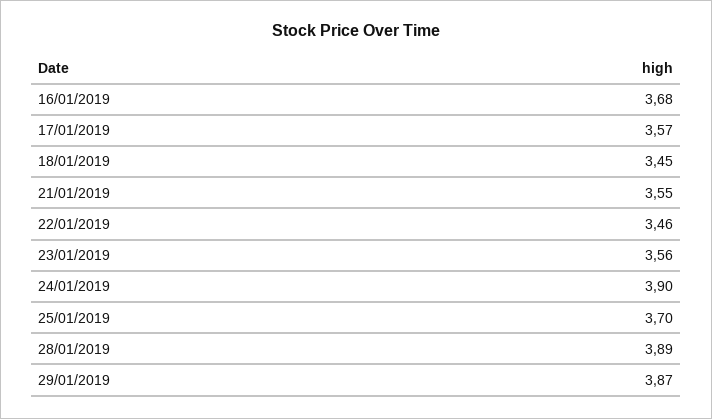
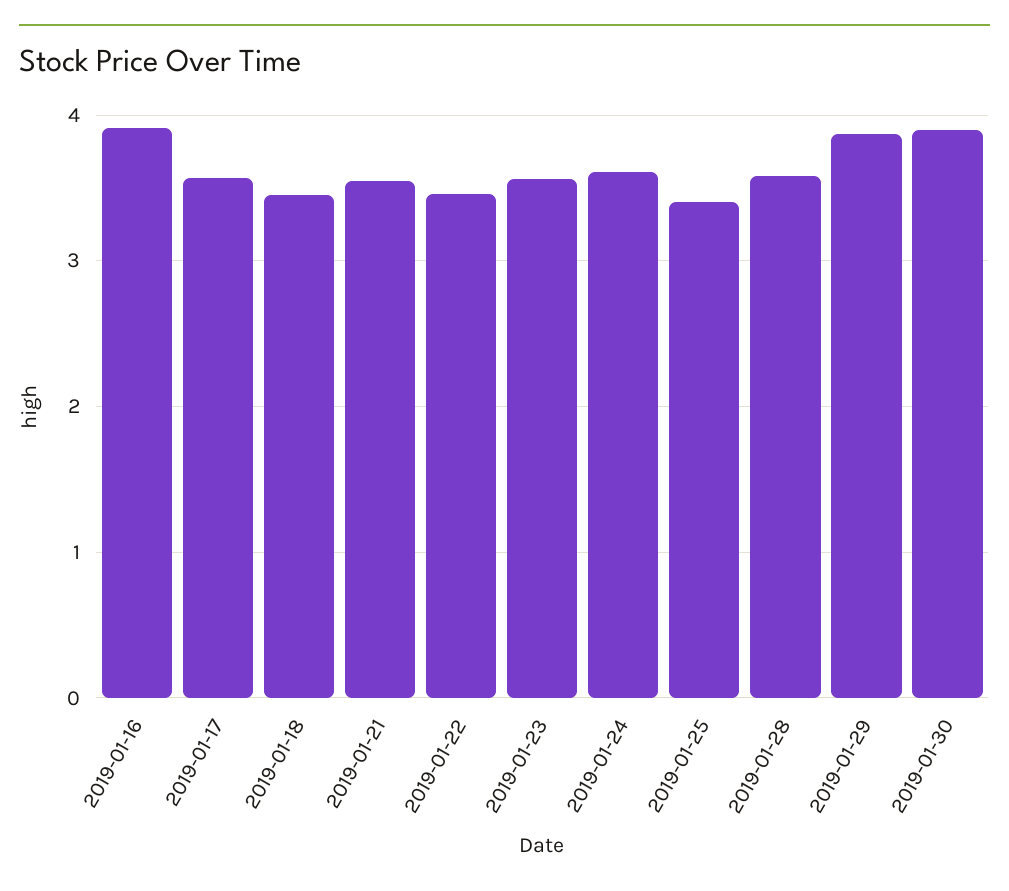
16/01/2019: 3.68 -> 3.9
24/01/2019: 3.9 -> 3.6
25/01/2019: 3.7 -> 3.4
28/01/2019: 3.89 -> 3.6
2019-01-30: none -> 3.9

